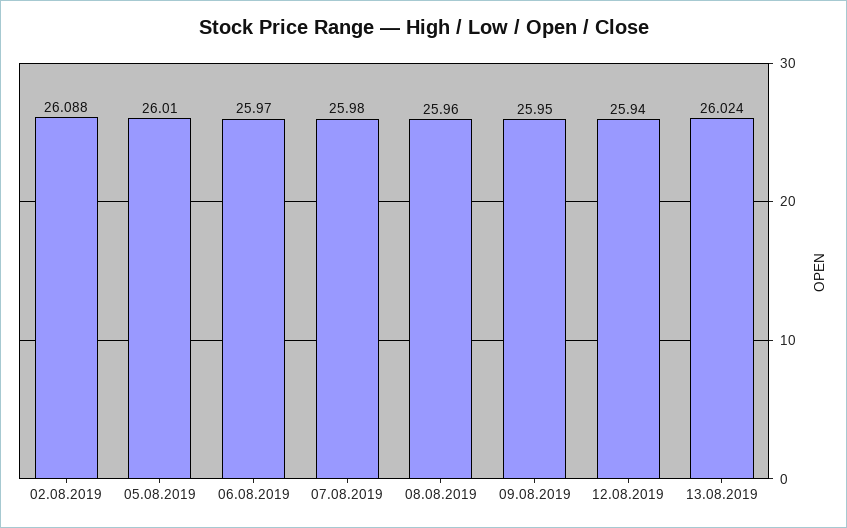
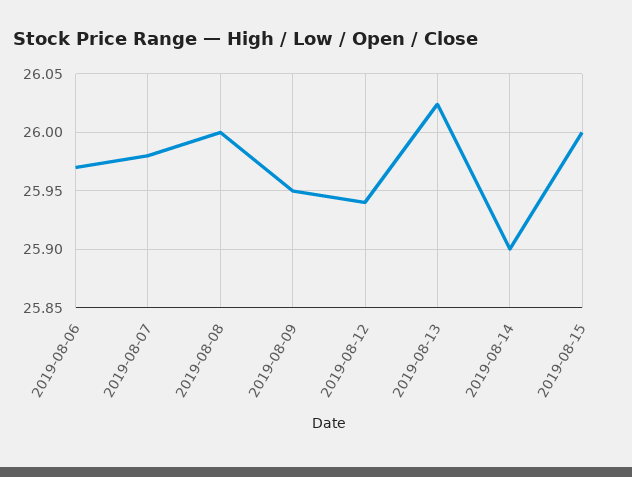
02.08.2019: 26.088 -> none
05.08.2019: 26.01 -> none
08.08.2019: 25.96 -> 26
2019-08-14: none -> 25.9
2019-08-15: none -> 26

